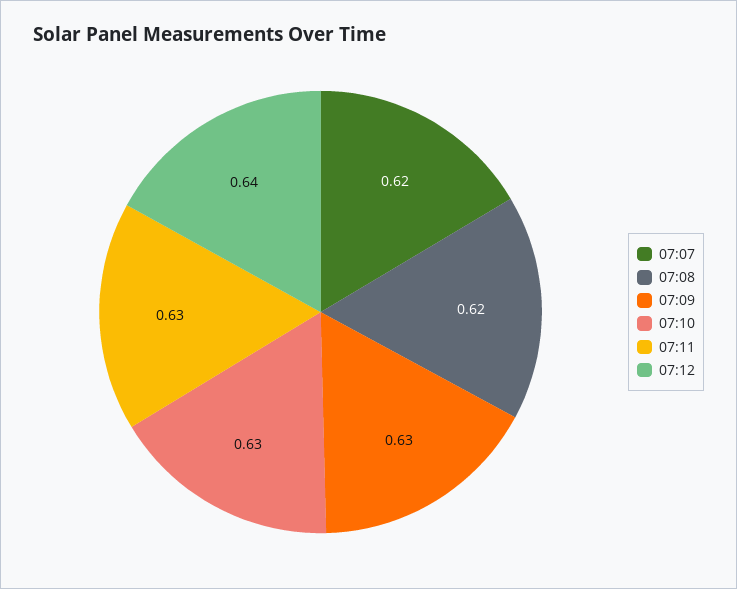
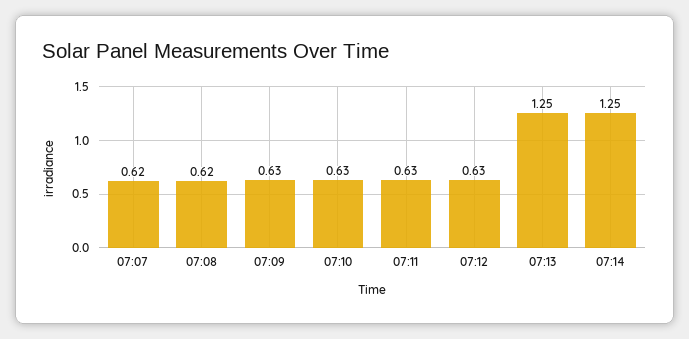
07:12: 0.64 -> 0.63
07:13: none -> 1.25
07:14: none -> 1.25

